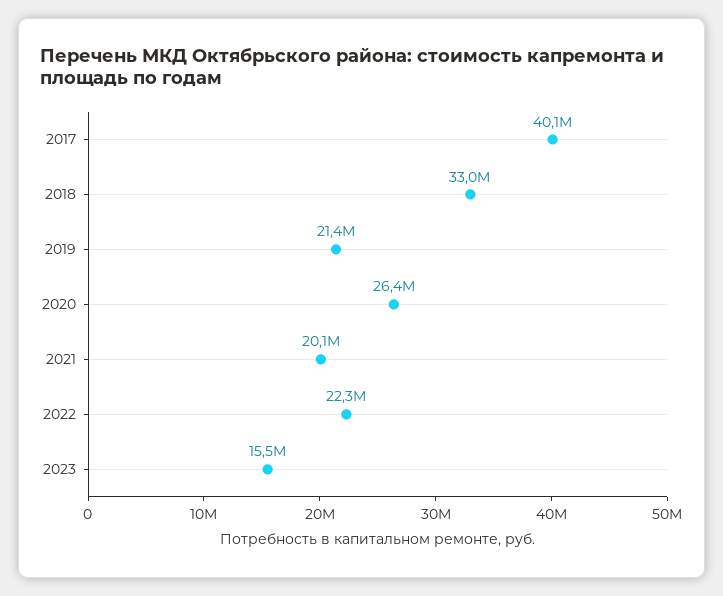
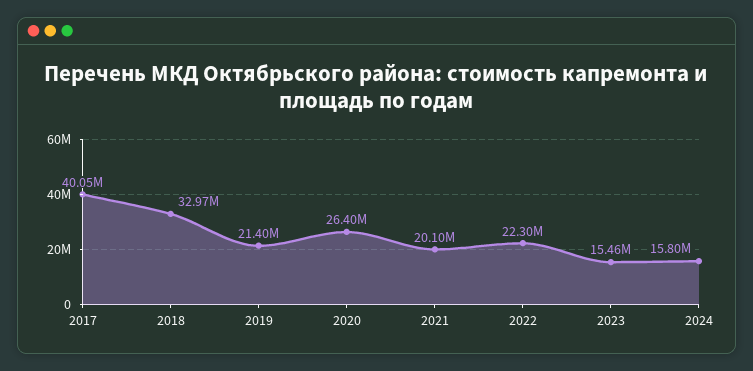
2024: none -> 15800000

